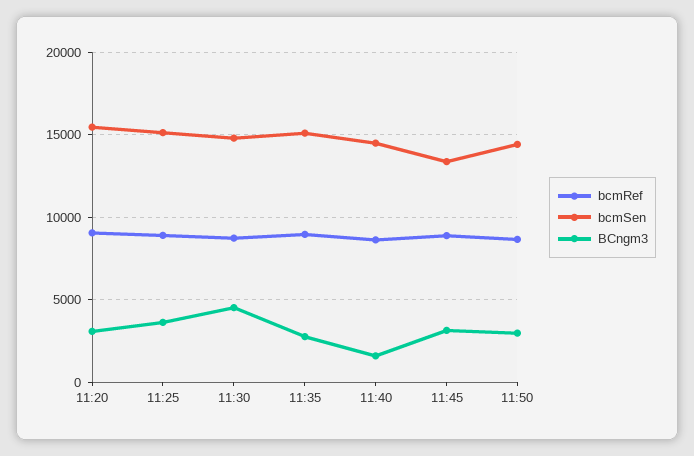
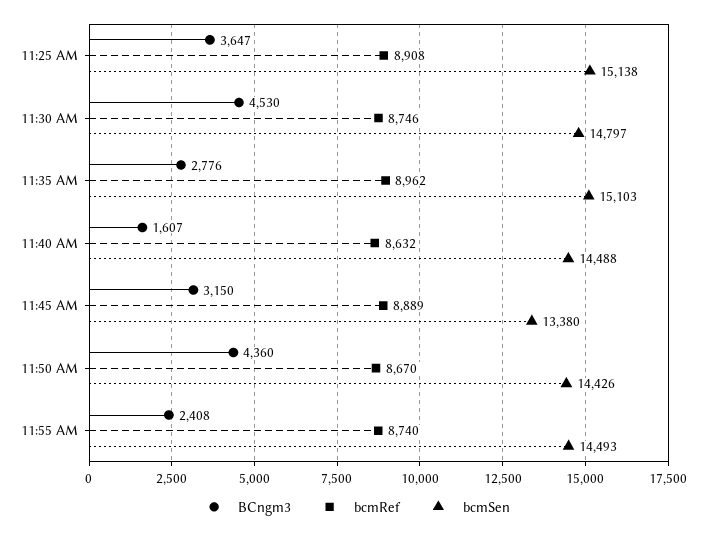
bcmRef, 11:20: 9000 -> none
bcmSen, 11:20: 15500 -> none
BCngm3, 11:20: 3000 -> none
BCngm3, 11:50: 3000 -> 4360
BCngm3, 11:55 AM: none -> 2408
bcmRef, 11:55 AM: none -> 8740
bcmSen, 11:55 AM: none -> 14493

